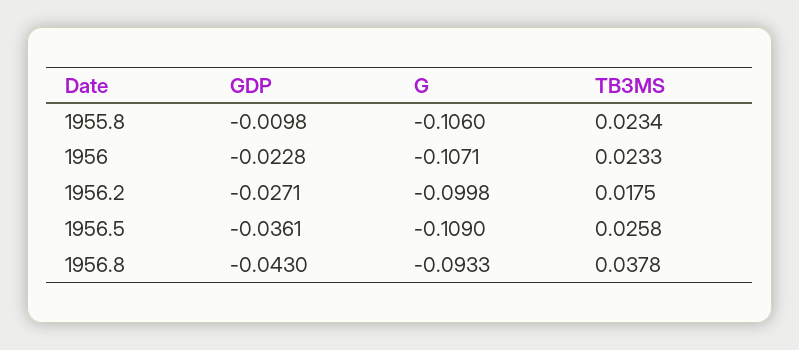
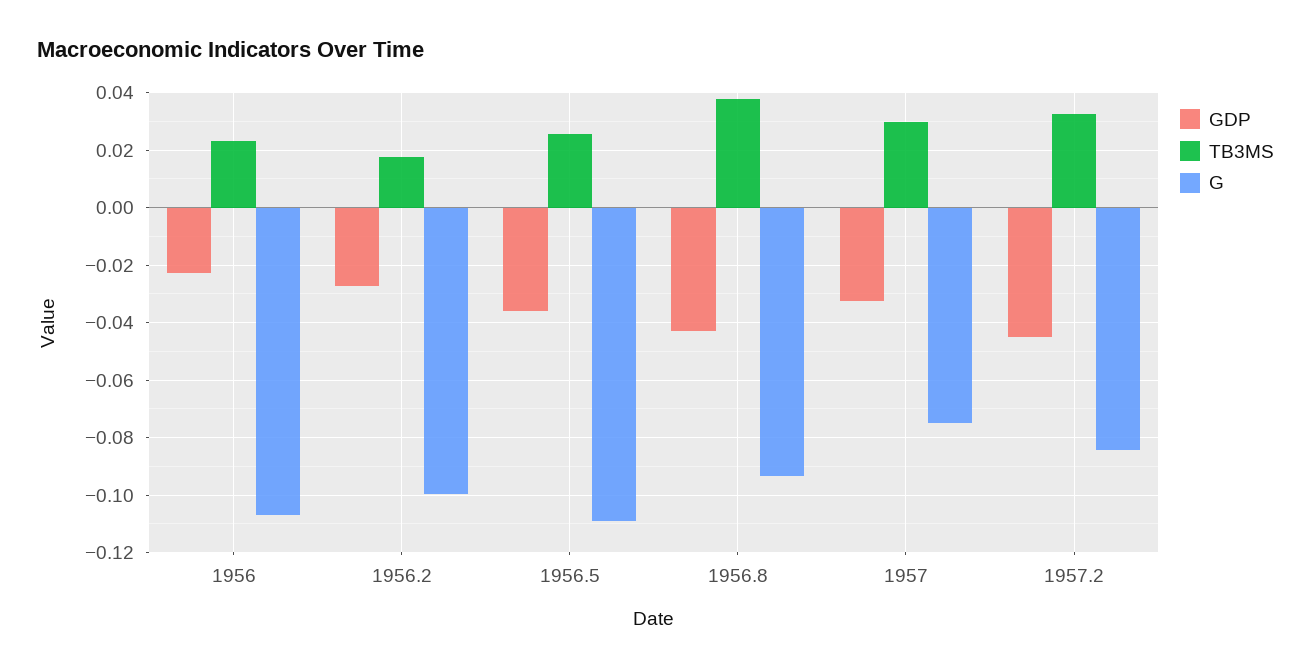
GDP, 1955.8: -0.0098 -> none
G, 1955.8: -0.106 -> none
TB3MS, 1955.8: 0.0234 -> none
GDP, 1957: none -> -0.0325
TB3MS, 1957: none -> 0.03
G, 1957: none -> -0.075
GDP, 1957.2: none -> -0.045
TB3MS, 1957.2: none -> 0.0325
G, 1957.2: none -> -0.085

